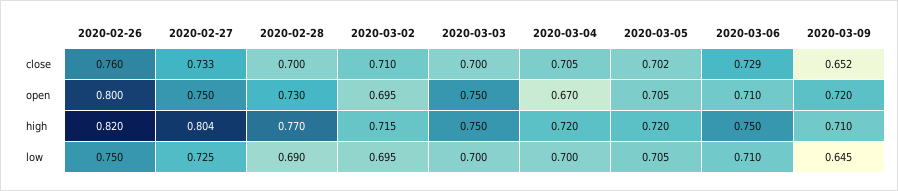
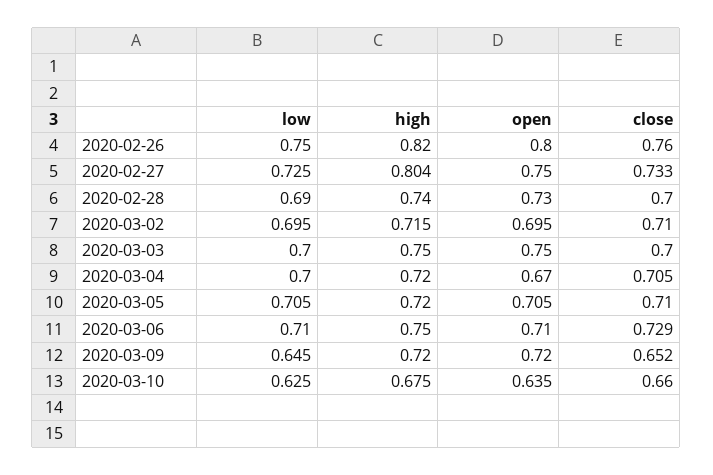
2020-03-05, close: 0.702 -> 0.71
2020-02-28, high: 0.77 -> 0.74
2020-03-09, high: 0.71 -> 0.72
2020-03-10, low: none -> 0.625
2020-03-10, high: none -> 0.675
2020-03-10, open: none -> 0.635
2020-03-10, close: none -> 0.66

